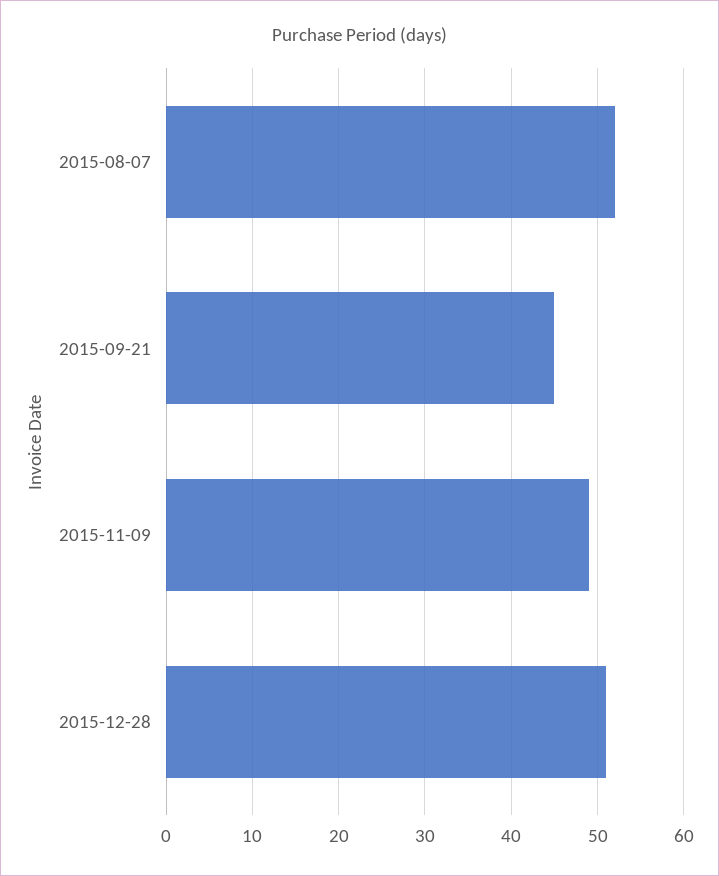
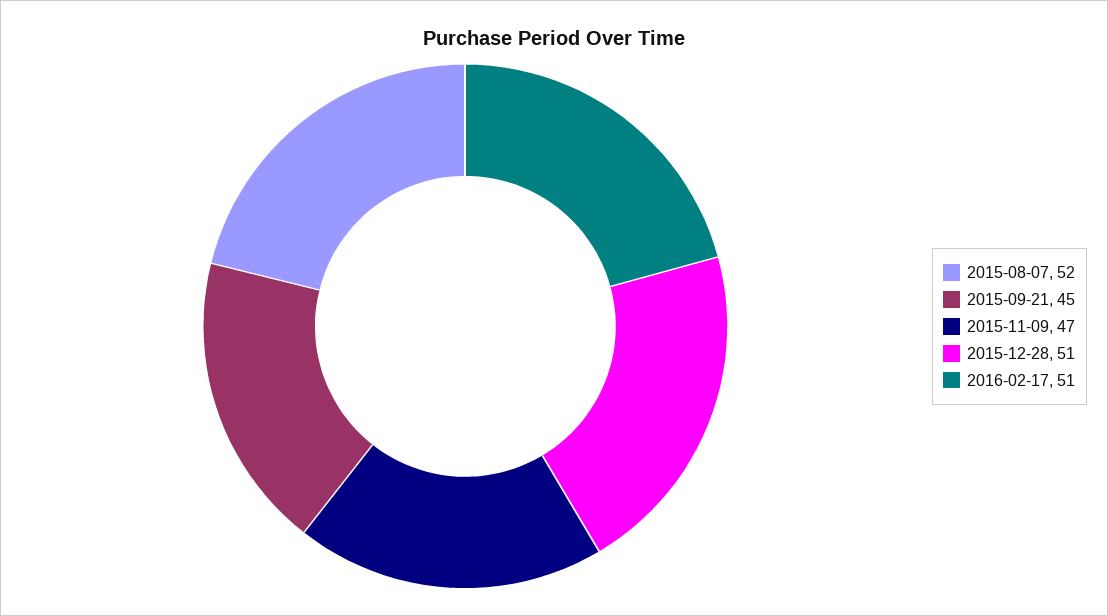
2015-11-09: 49 -> 47
2016-02-17: none -> 51

